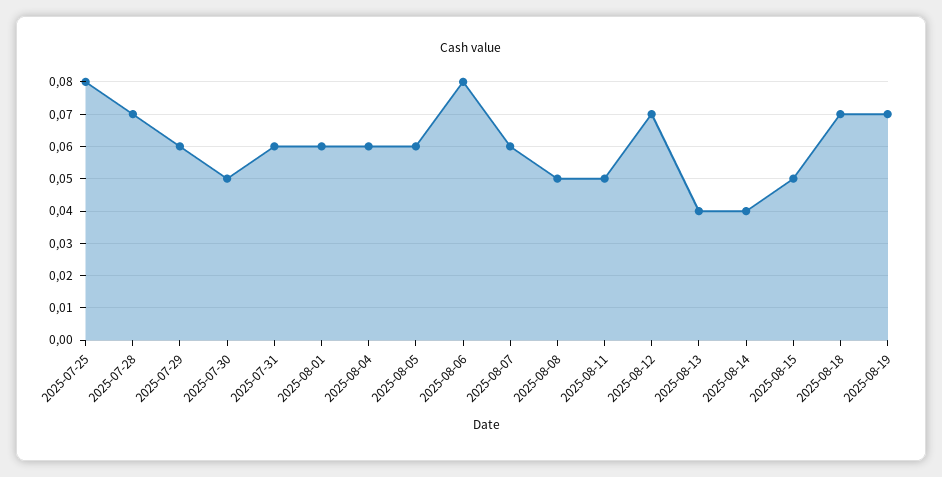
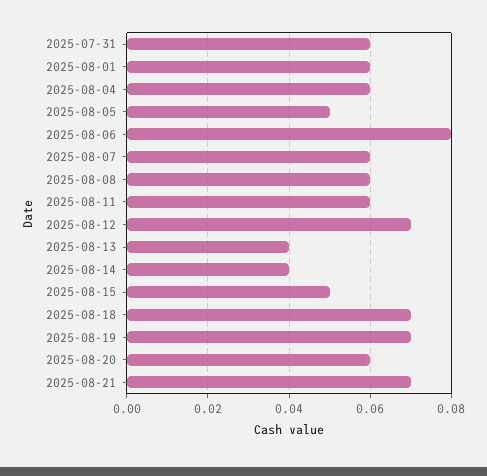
2025-07-25: 0.08 -> none
2025-07-28: 0.07 -> none
2025-07-29: 0.06 -> none
2025-07-30: 0.05 -> none
2025-08-05: 0.06 -> 0.05
2025-08-08: 0.05 -> 0.06
2025-08-11: 0.05 -> 0.06
2025-08-20: none -> 0.06
2025-08-21: none -> 0.07

